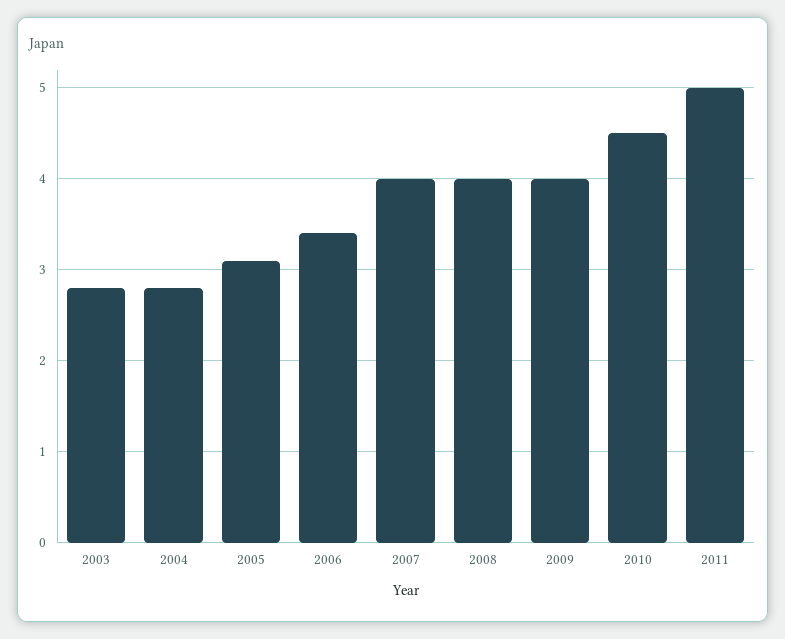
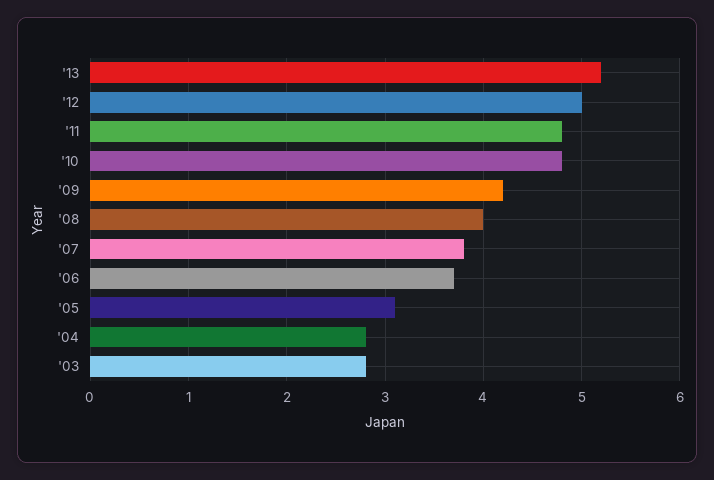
2006: 3.4 -> 3.7
2007: 4 -> 3.8
2009: 4 -> 4.2
2010: 4.5 -> 4.8
2011: 5 -> 4.8
'13: none -> 5.2
'12: none -> 5

